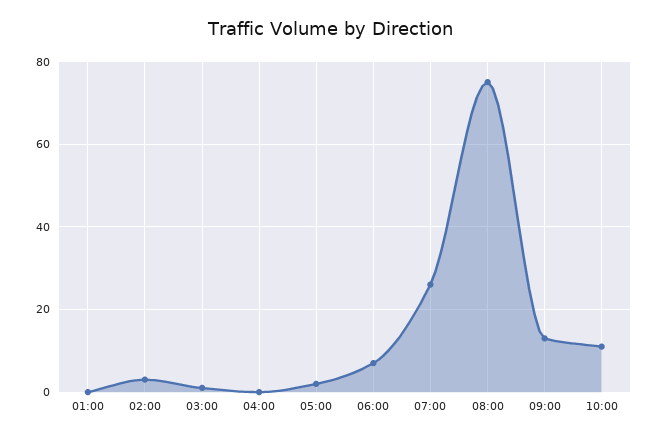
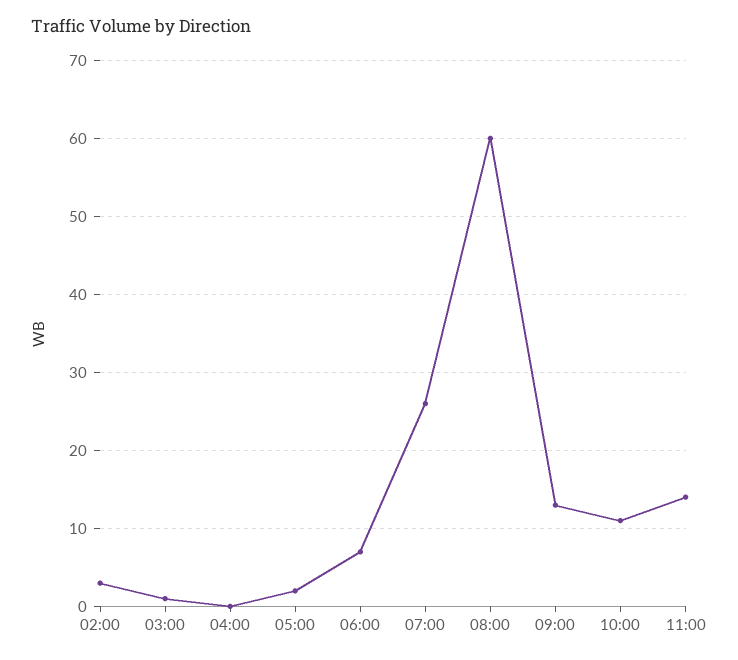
01:00: 0 -> none
08:00: 75 -> 60
11:00: none -> 14

